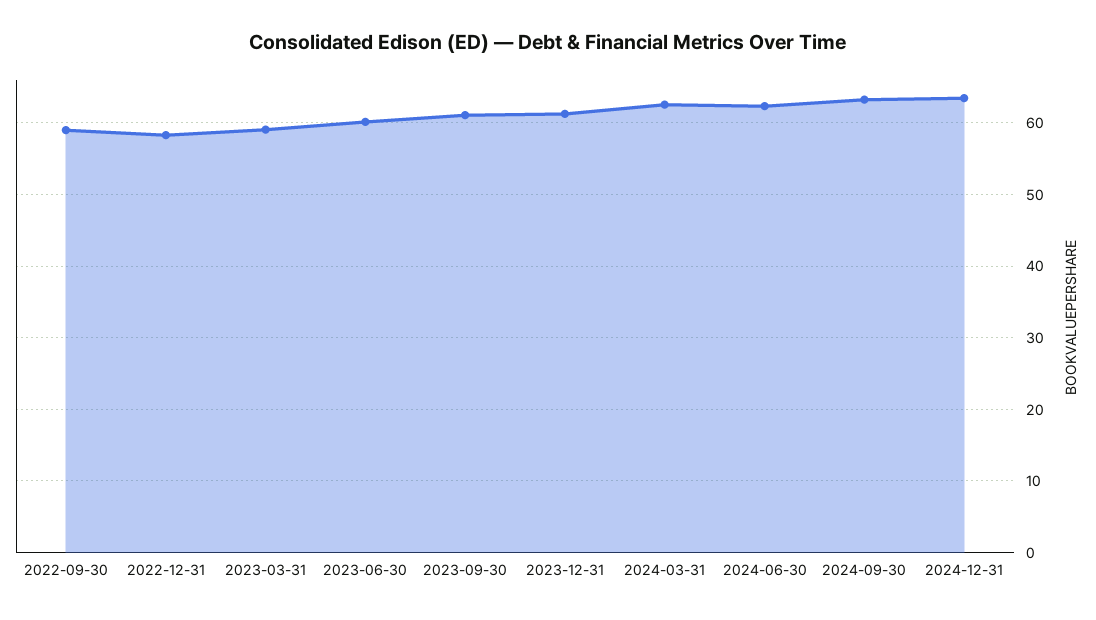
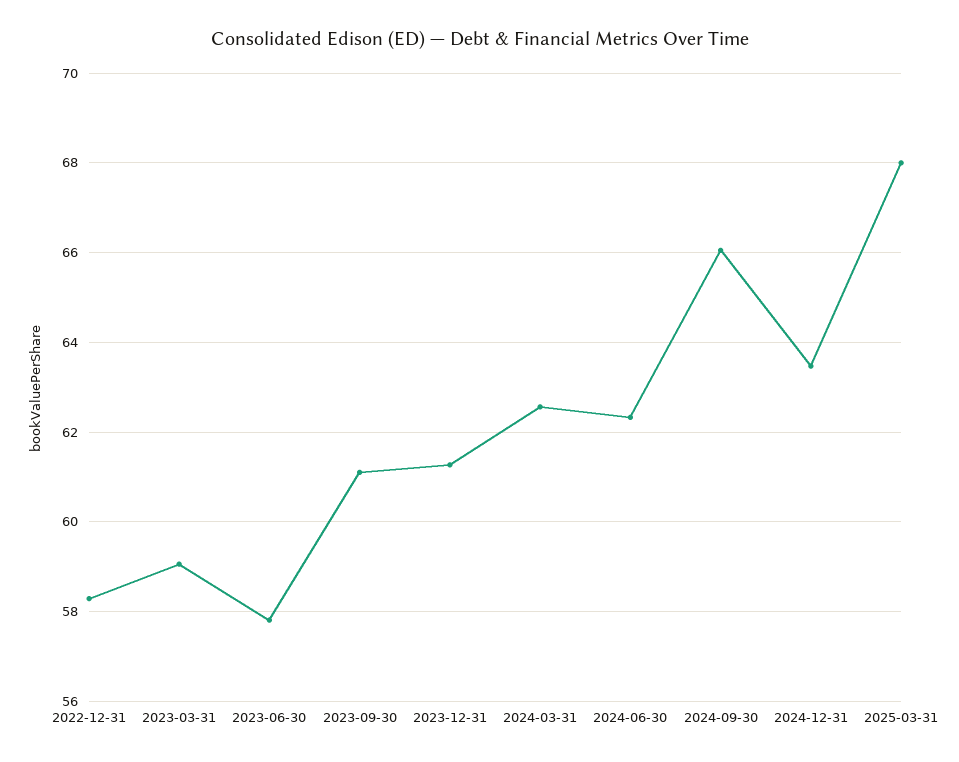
2022-09-30: 59 -> none
2023-06-30: 60 -> 57.8
2024-09-30: 63 -> 66
2025-03-31: none -> 68

